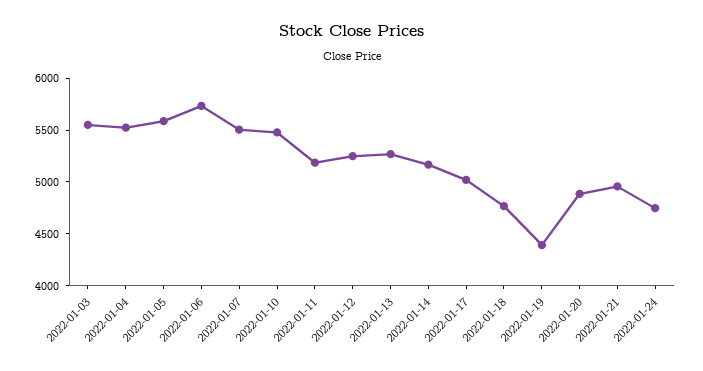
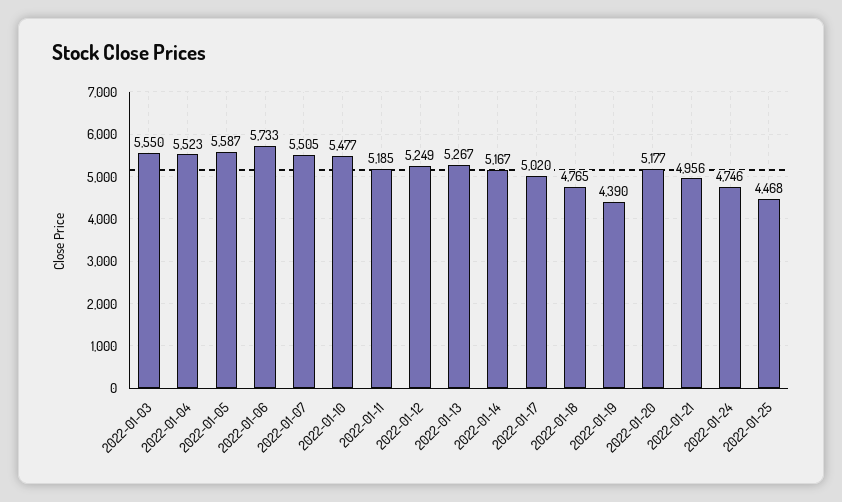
2022-01-20: 4900 -> 5177
2022-01-25: none -> 4468

